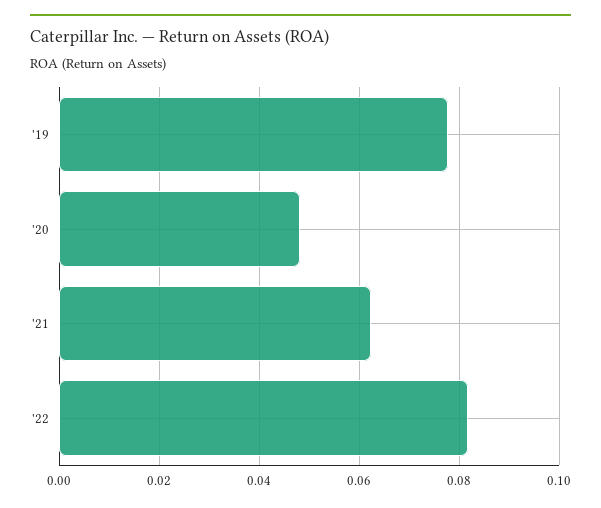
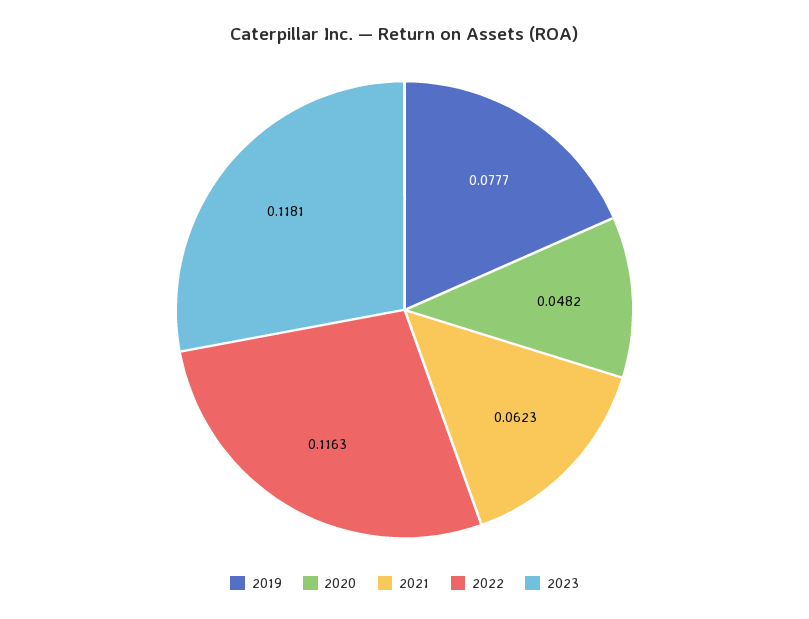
'22: 0.082 -> 0.1163
2023: none -> 0.1181

